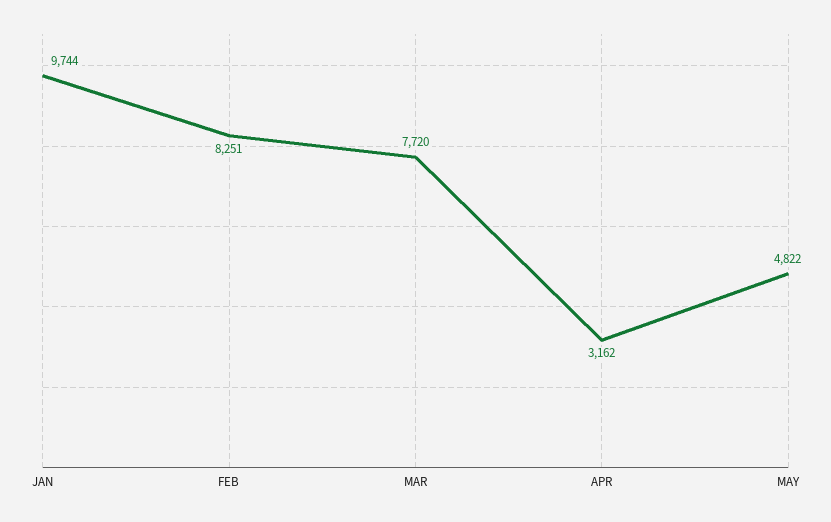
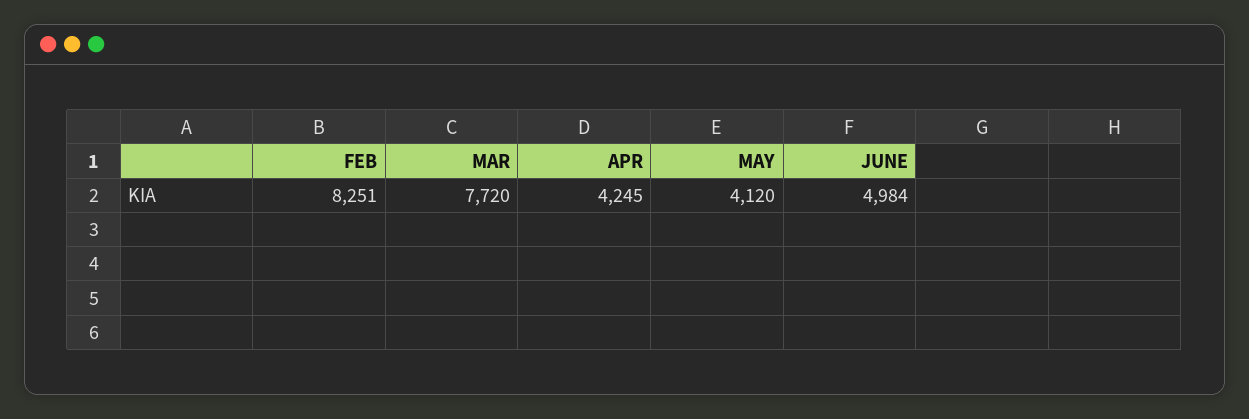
JAN: 9744 -> none
APR: 3162 -> 4245
MAY: 4822 -> 4120
JUNE: none -> 4984

